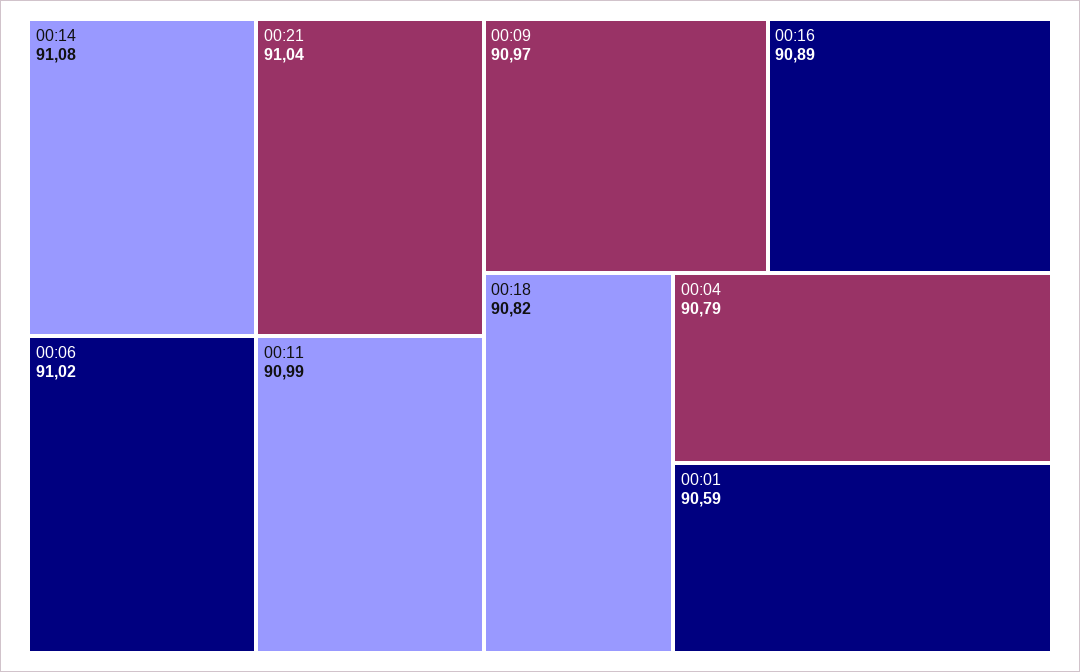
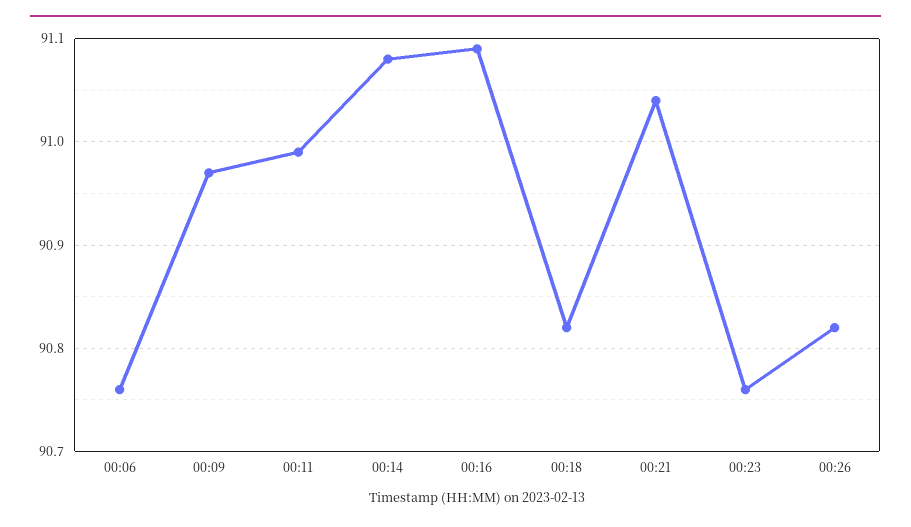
00:06: 91.02 -> 90.76
00:16: 90.89 -> 91.09
00:04: 90.79 -> none
00:01: 90.59 -> none
00:23: none -> 90.76
00:26: none -> 90.82

